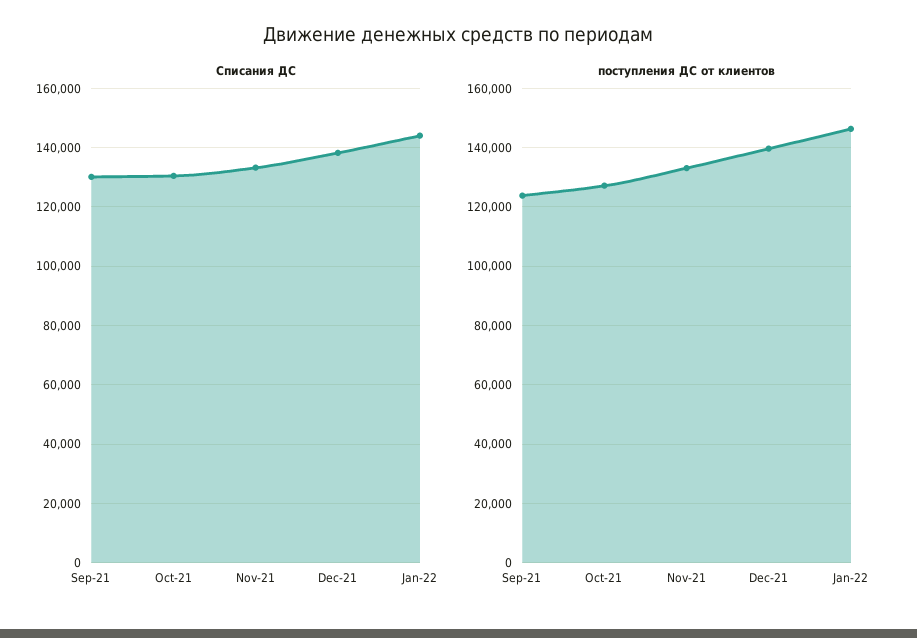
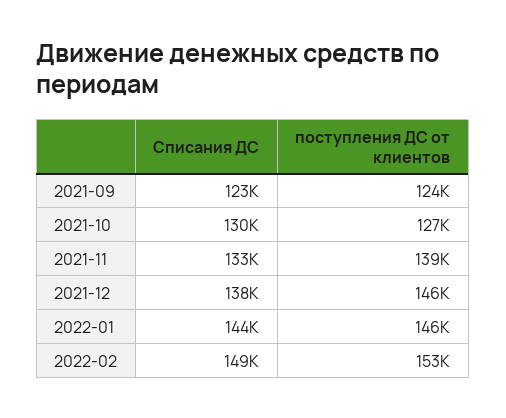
Списания ДС, Sep-21: 130000 -> 123000
поступления ДС от клиентов, Nov-21: 132500 -> 139000
поступления ДС от клиентов, Dec-21: 140000 -> 146000
Списания ДС, 2022-02: none -> 149000
поступления ДС от клиентов, 2022-02: none -> 153000

